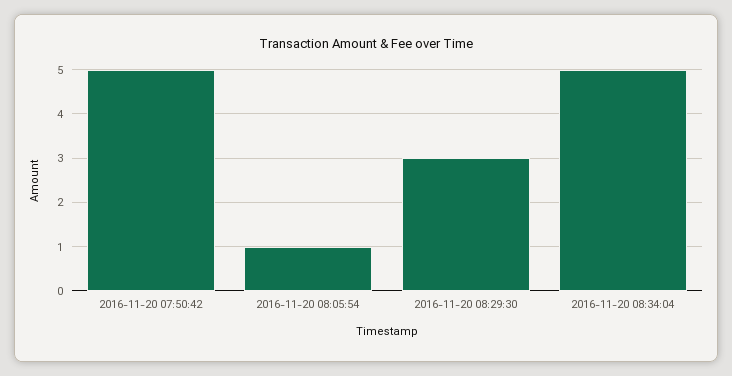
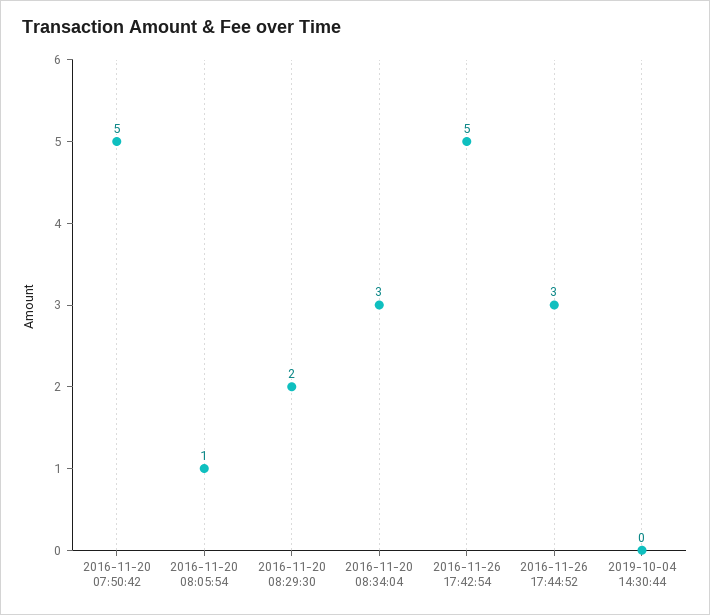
2016-11-20 08:29:30: 3 -> 2
2016-11-20 08:34:04: 5 -> 3
2016-11-26 17:42:54: none -> 5
2016-11-26 17:44:52: none -> 3
2019-10-04 14:30:44: none -> 0

